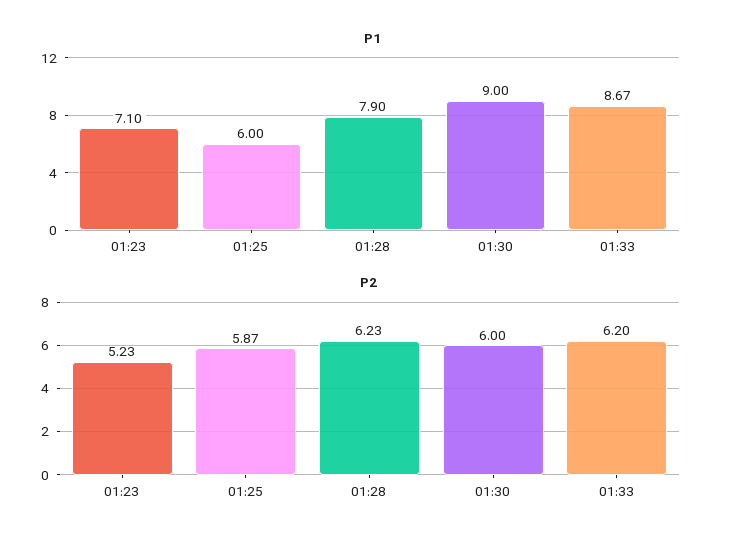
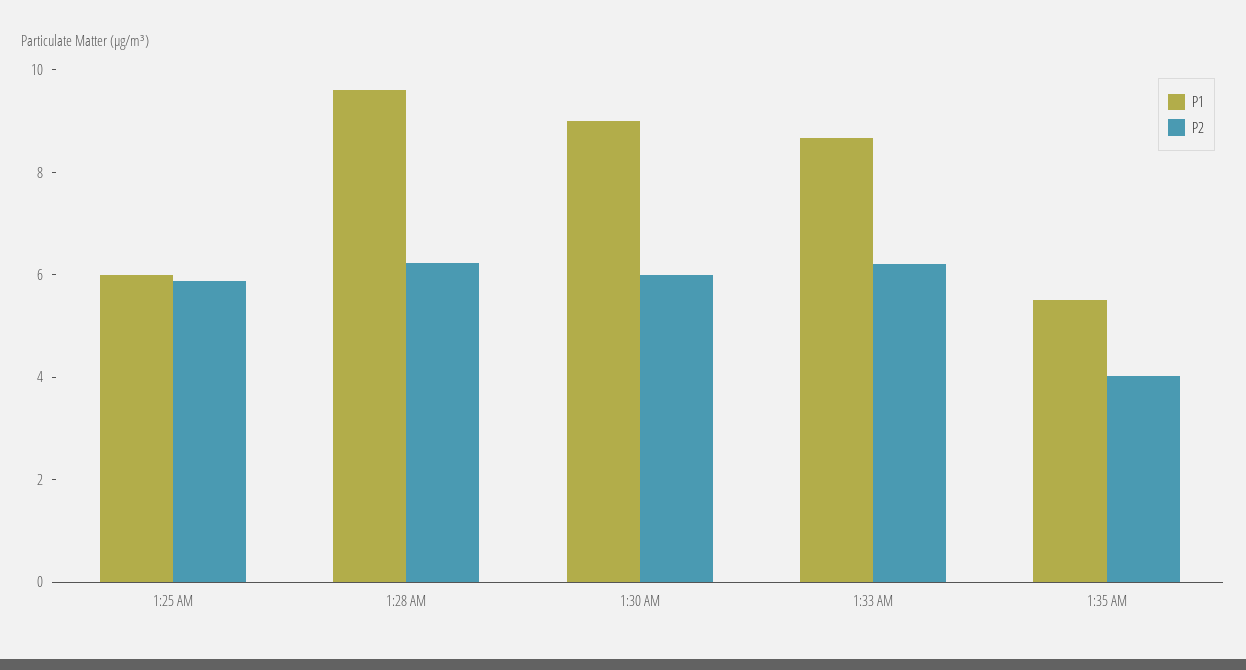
P1, 01:23: 7.1 -> none
P1, 01:28: 7.9 -> 9.5
P2, 01:23: 5.23 -> none
P1, 1:35 AM: none -> 5.5
P2, 1:35 AM: none -> 4

